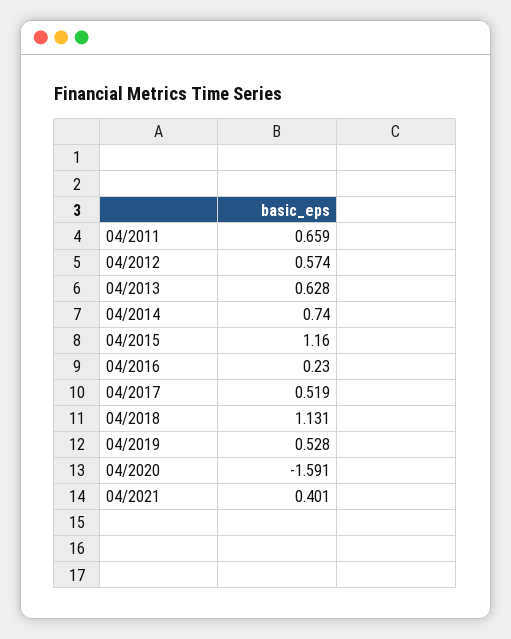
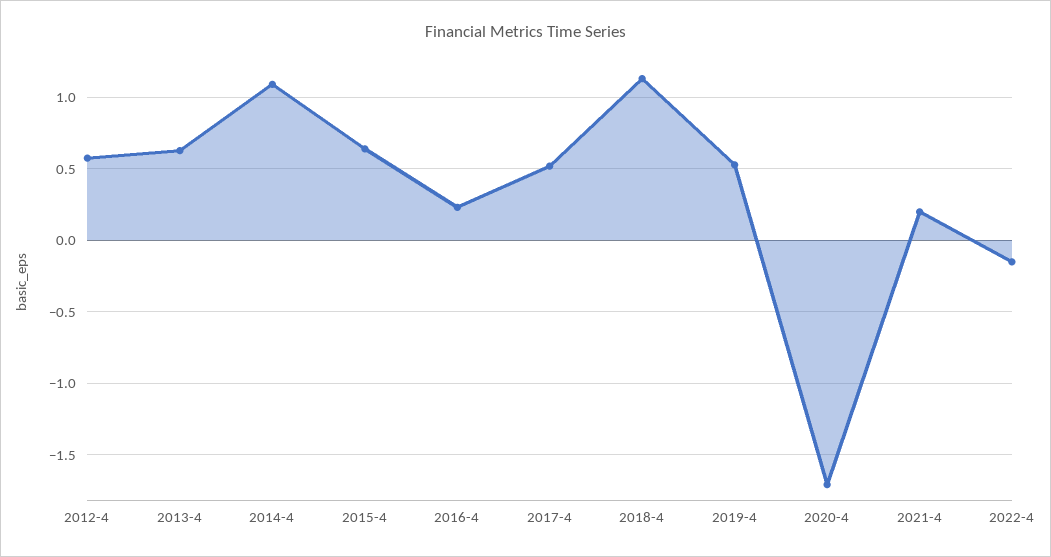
04/2011: 0.659 -> none
04/2014: 0.74 -> 1.1
04/2015: 1.16 -> 0.65
04/2020: -1.591 -> -1.7
04/2021: 0.401 -> 0.2
2022-4: none -> -0.15

